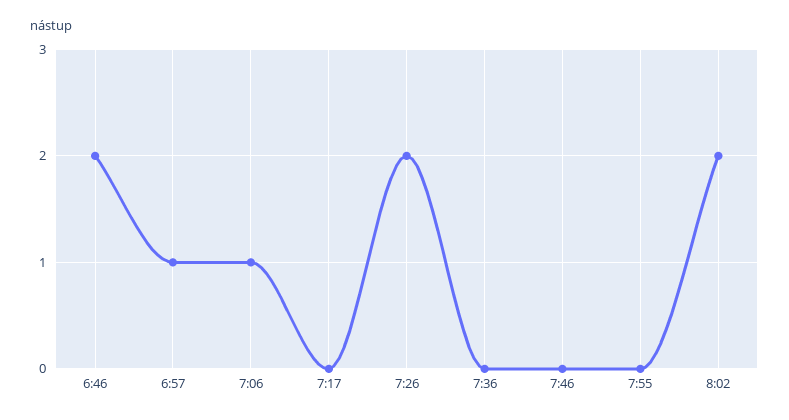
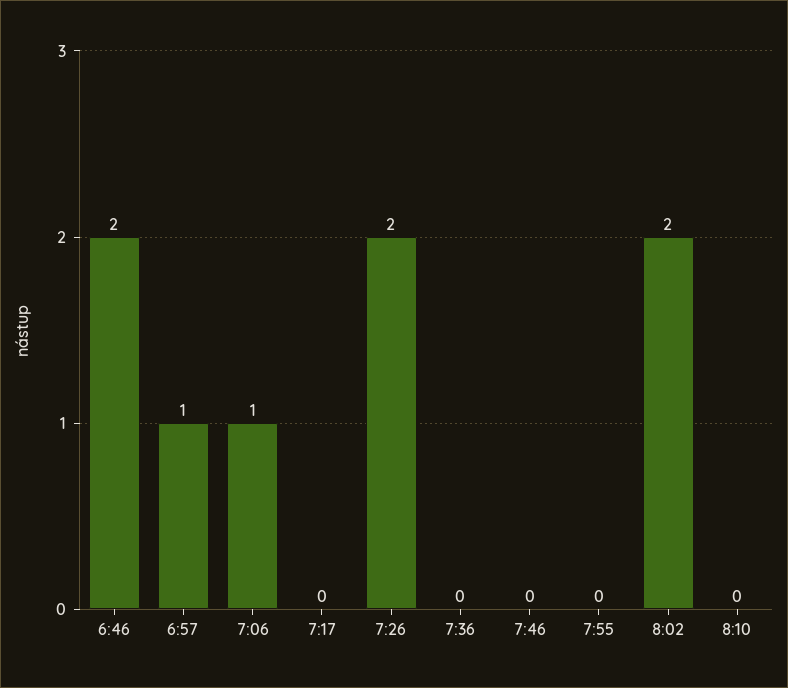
8:10: none -> 0

